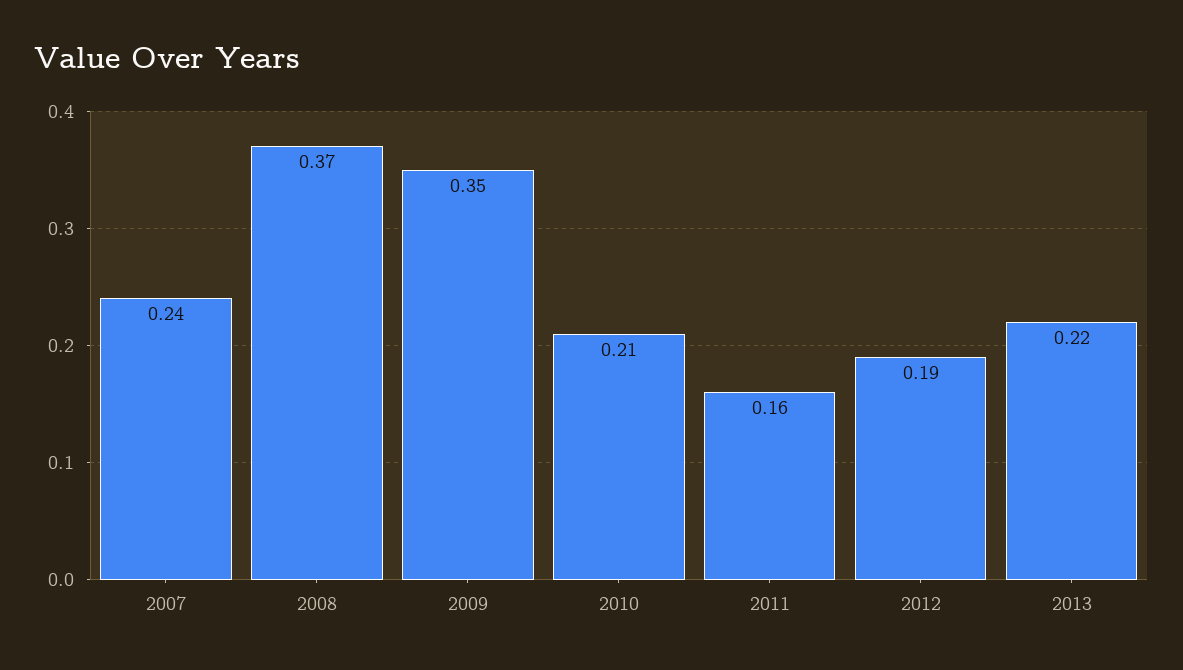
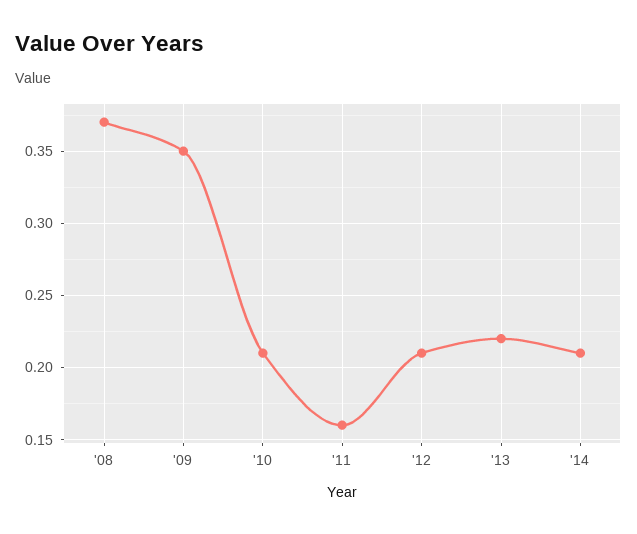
2007: 0.24 -> none
2012: 0.19 -> 0.21
'14: none -> 0.21

